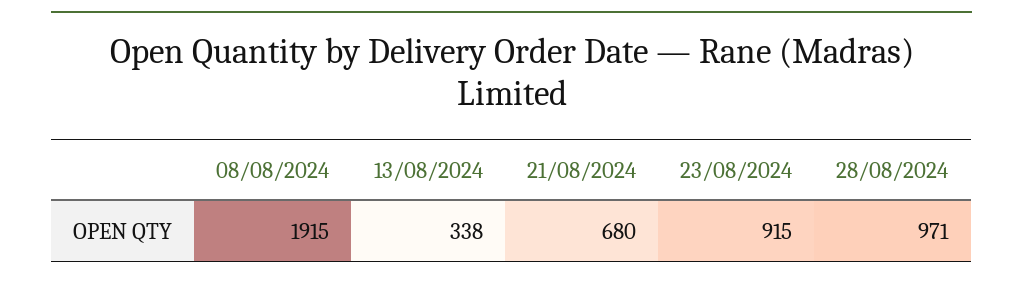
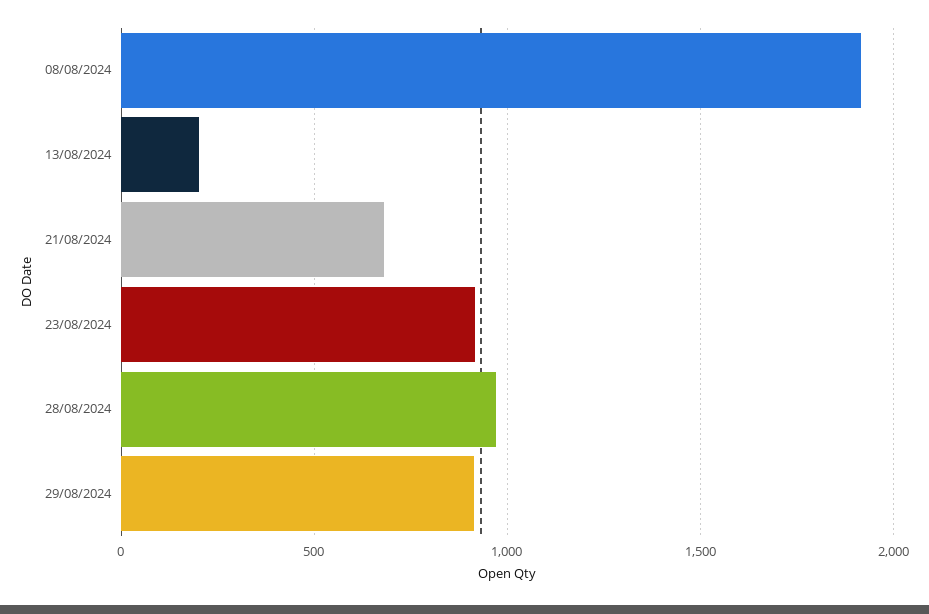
13/08/2024: 338 -> 200
29/08/2024: none -> 900

